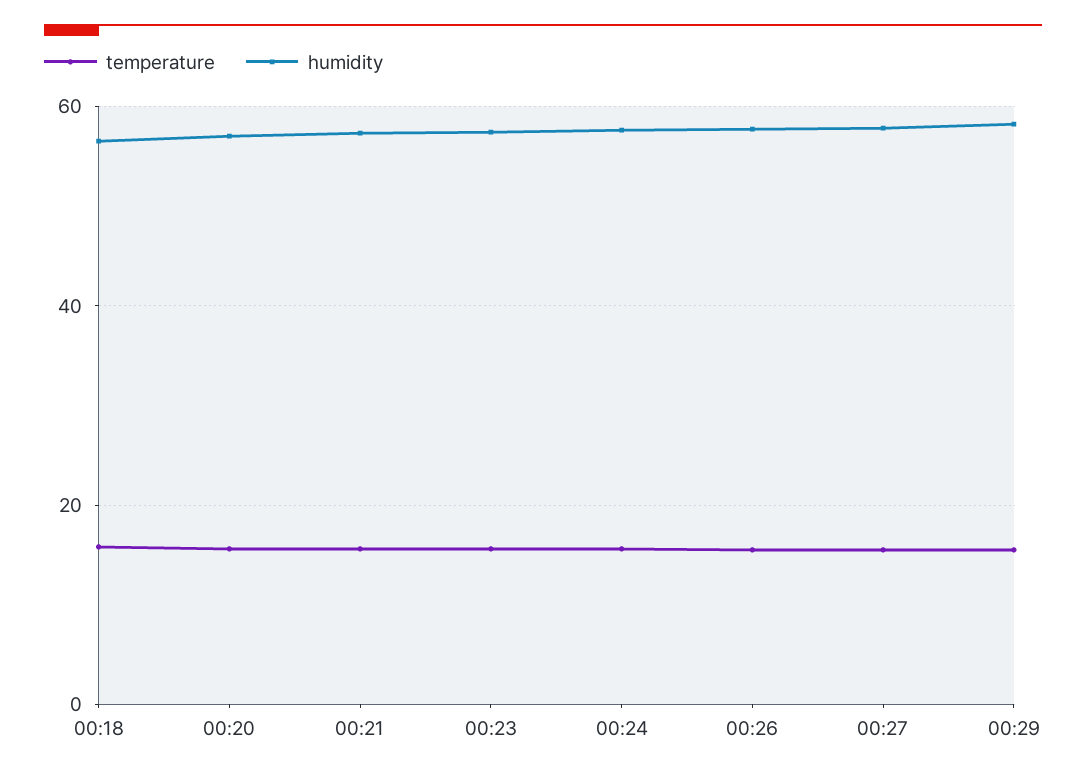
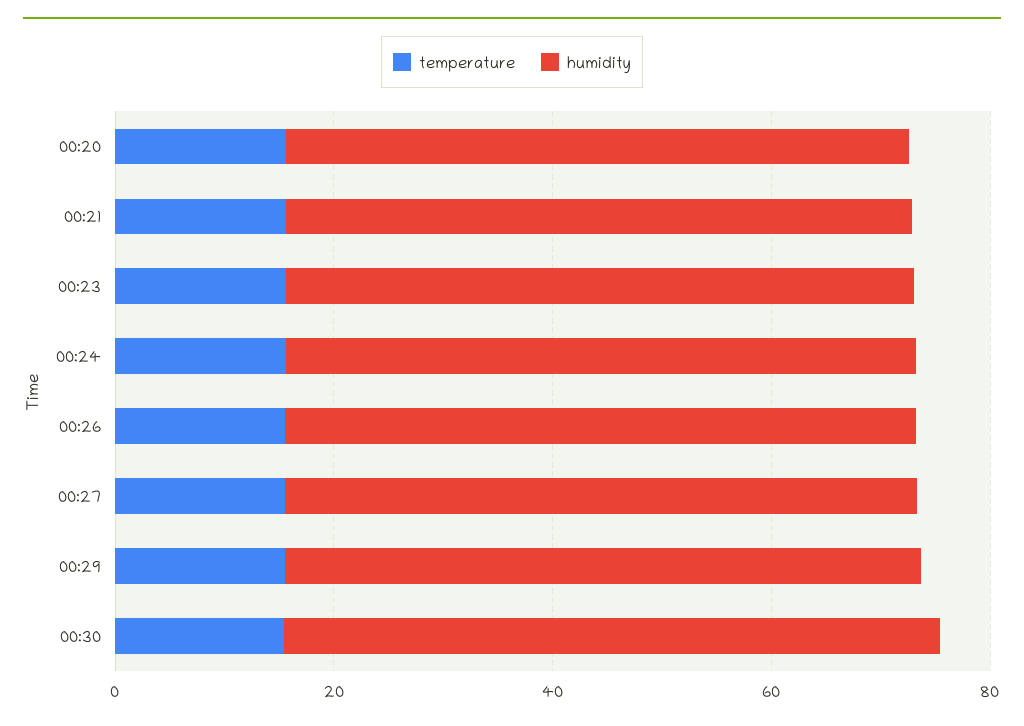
temperature, 00:18: 16 -> none
humidity, 00:18: 56 -> none
temperature, 00:30: none -> 15
humidity, 00:30: none -> 60

